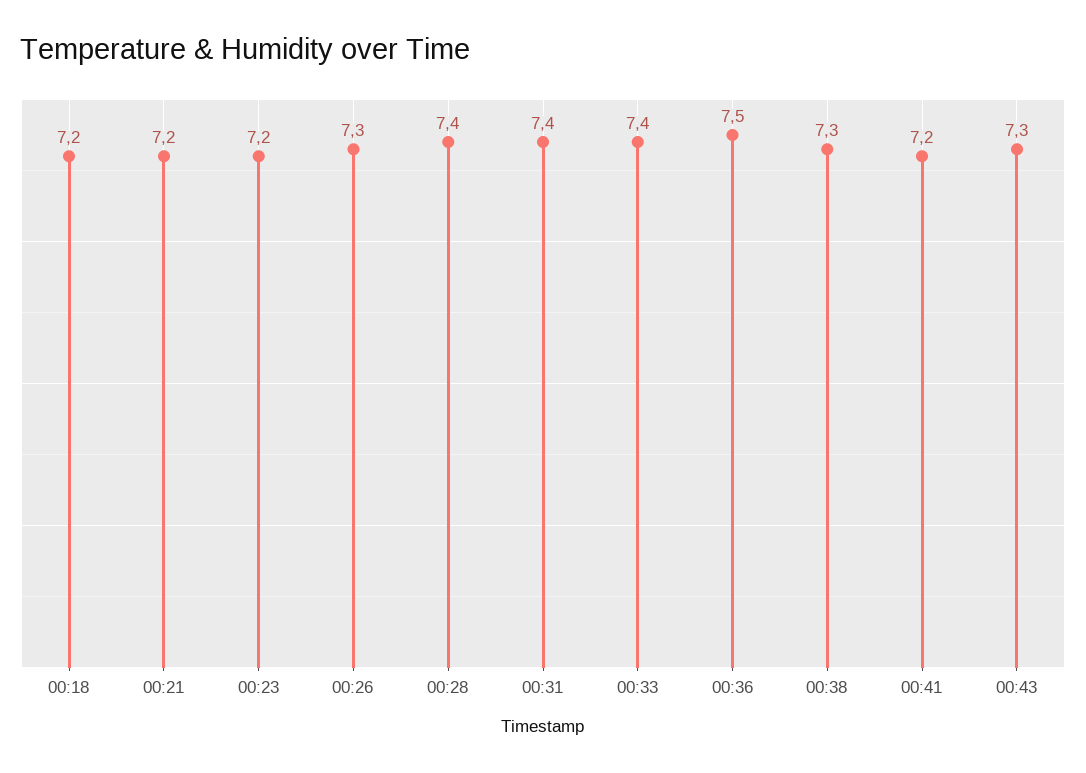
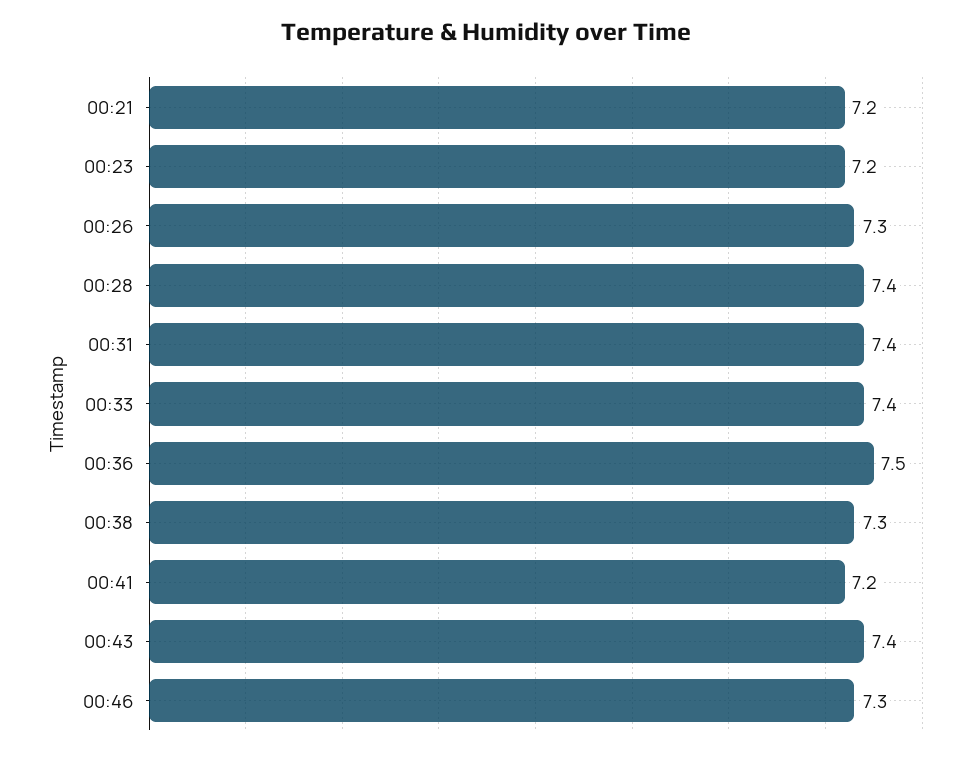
00:18: 7.2 -> none
00:43: 7.3 -> 7.4
00:46: none -> 7.3

